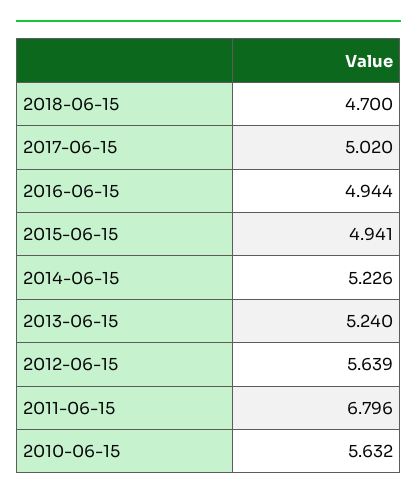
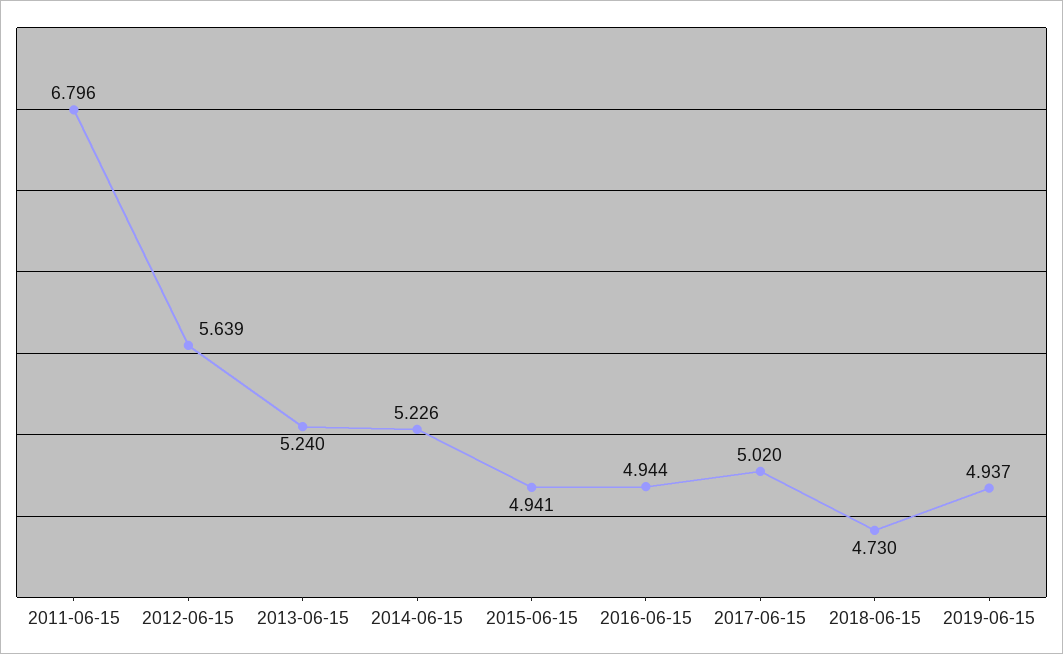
2018-06-15: 4.7 -> 4.73
2010-06-15: 5.632 -> none
2019-06-15: none -> 4.937

